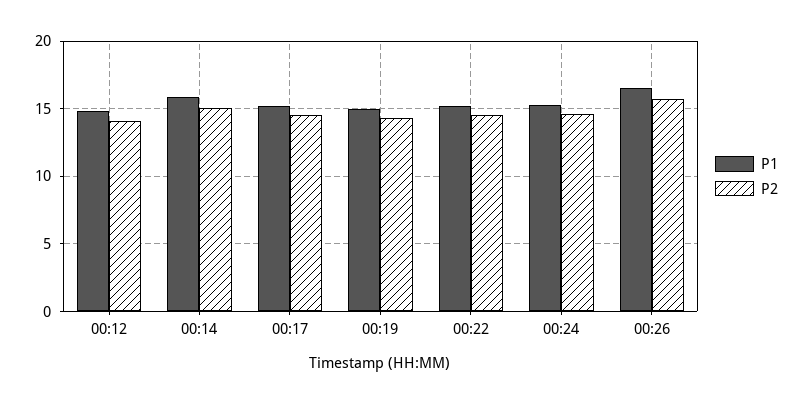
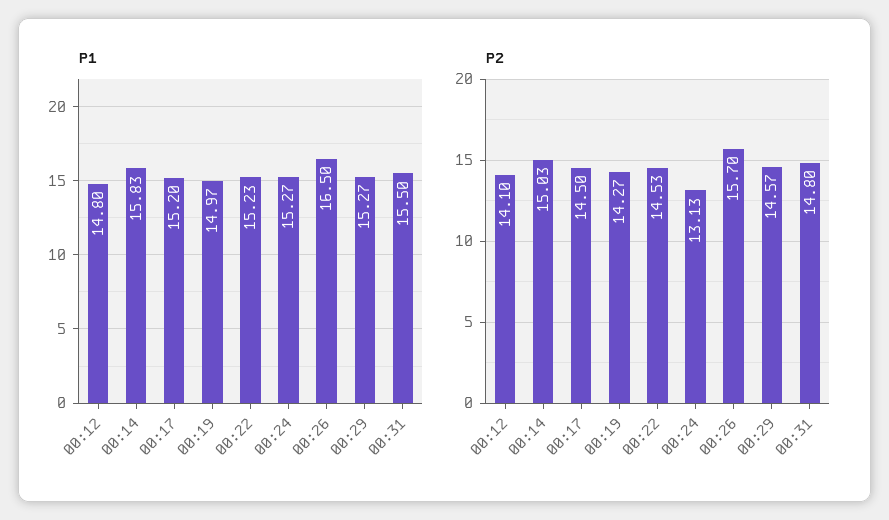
P2, 00:24: 14.5 -> 13.13
P1, 00:29: none -> 15.27
P1, 00:31: none -> 15.5
P2, 00:29: none -> 14.57
P2, 00:31: none -> 14.8

